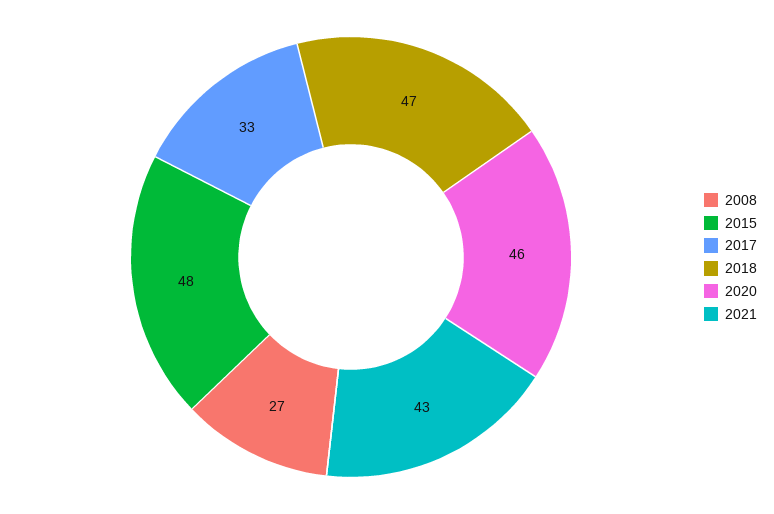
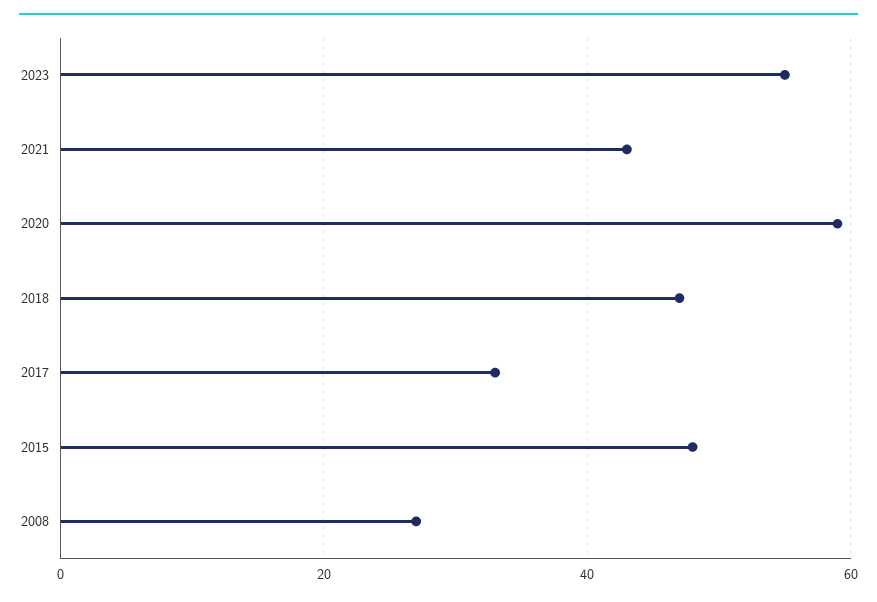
2020: 46 -> 60
2023: none -> 55

